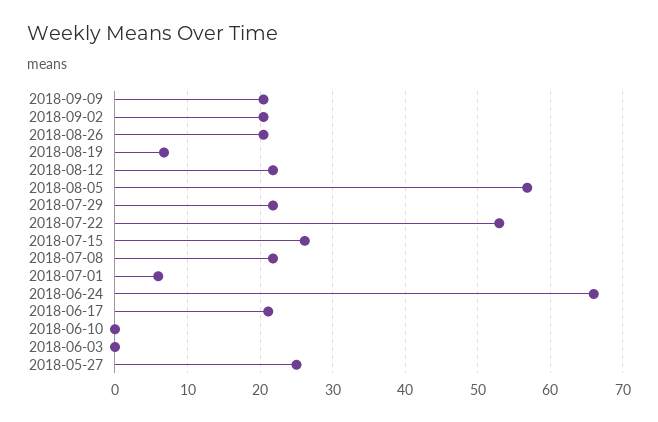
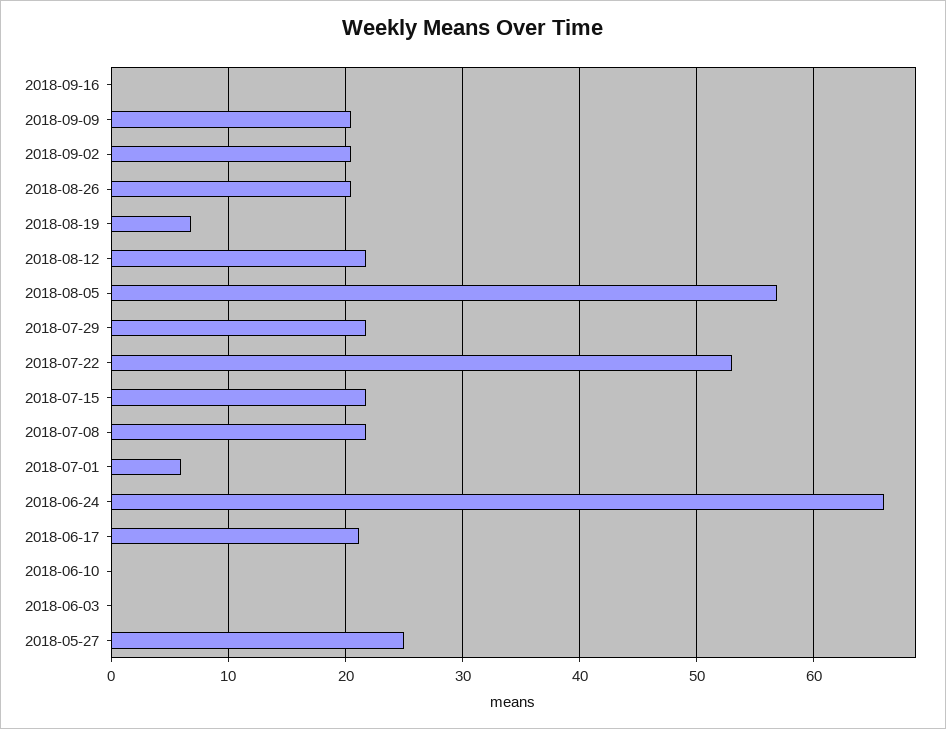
2018-07-15: 26 -> 22
2018-09-16: none -> 0

